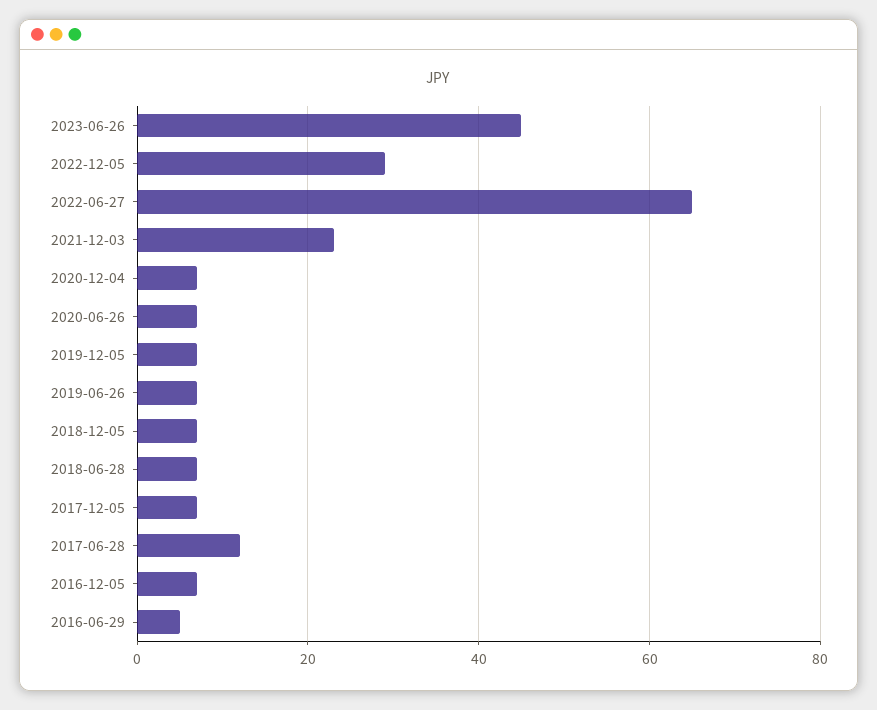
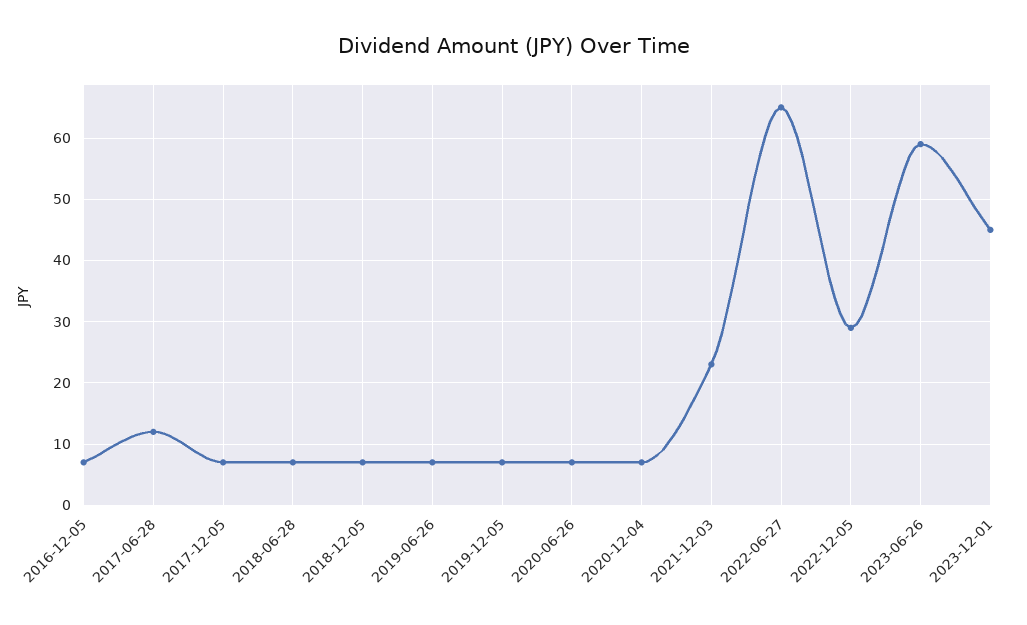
2023-06-26: 45 -> 59
2016-06-29: 5 -> none
2023-12-01: none -> 45

